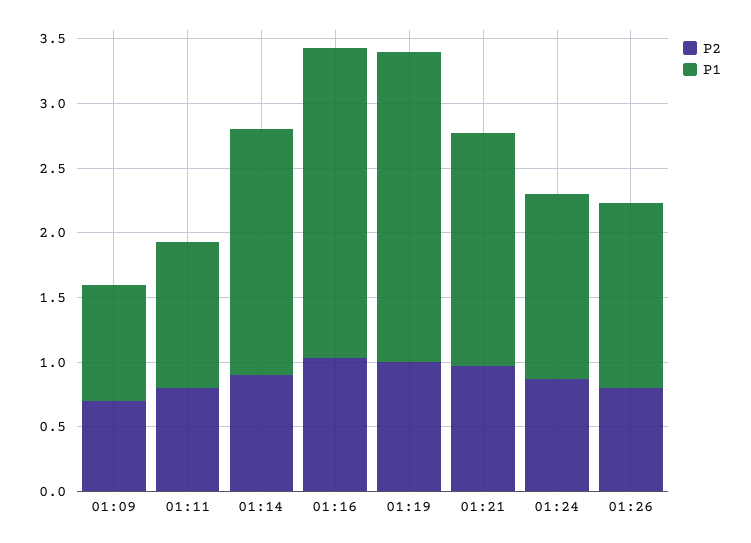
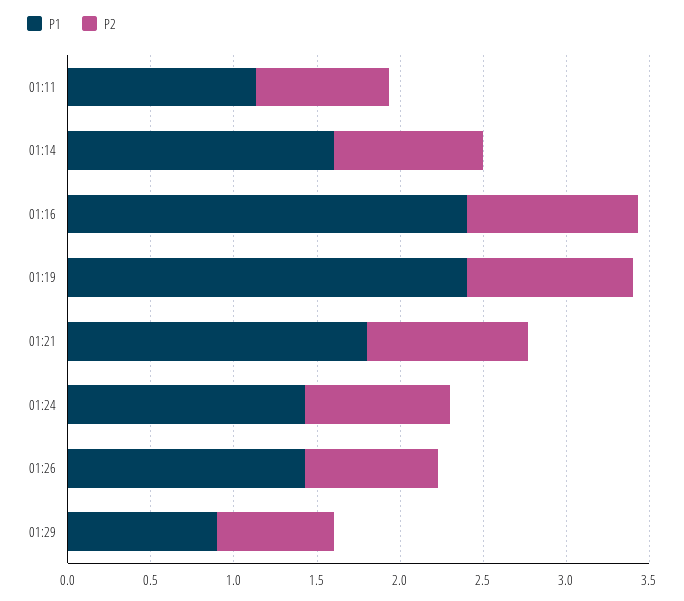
P2, 01:09: 0.7 -> none
P1, 01:09: 0.9 -> none
P1, 01:14: 1.9 -> 1.6
P1, 01:29: none -> 0.9
P2, 01:29: none -> 0.7

